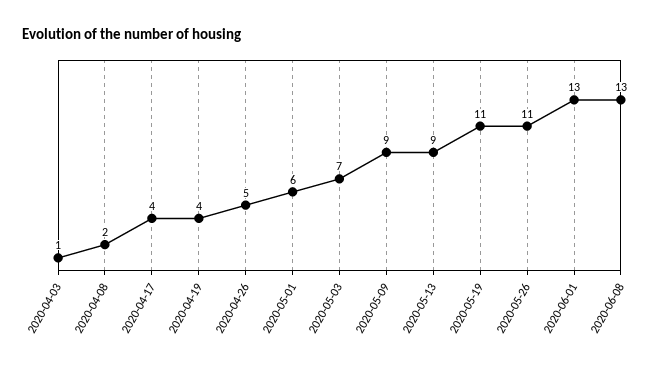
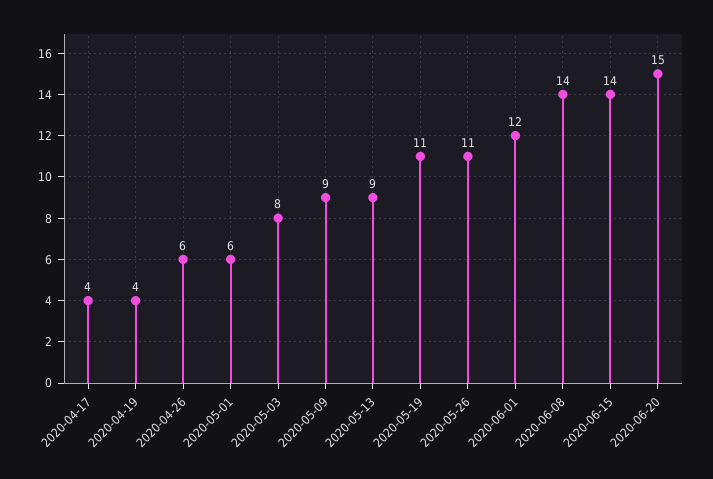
2020-04-03: 1 -> none
2020-04-08: 2 -> none
2020-04-26: 5 -> 6
2020-05-03: 7 -> 8
2020-06-01: 13 -> 12
2020-06-08: 13 -> 14
2020-06-15: none -> 14
2020-06-20: none -> 15

